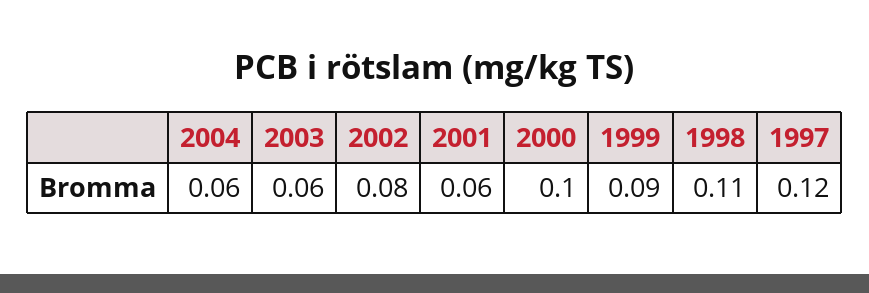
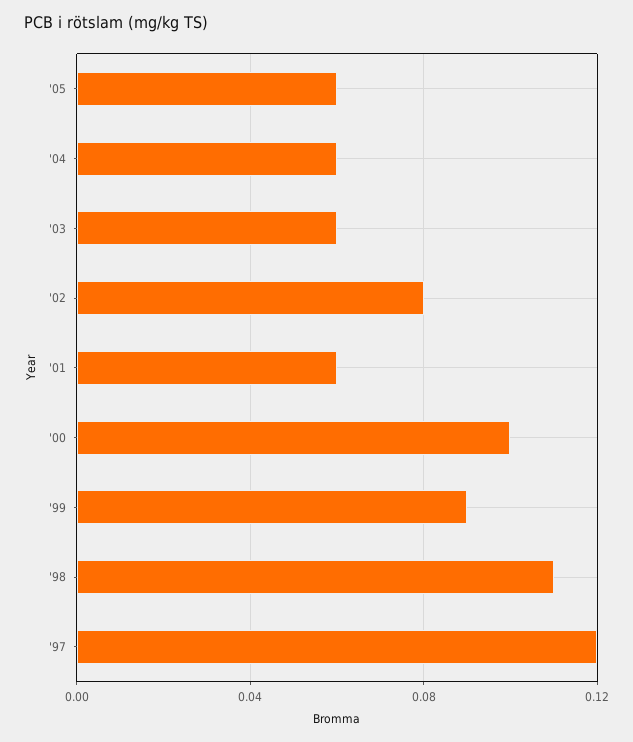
'05: none -> 0.06

